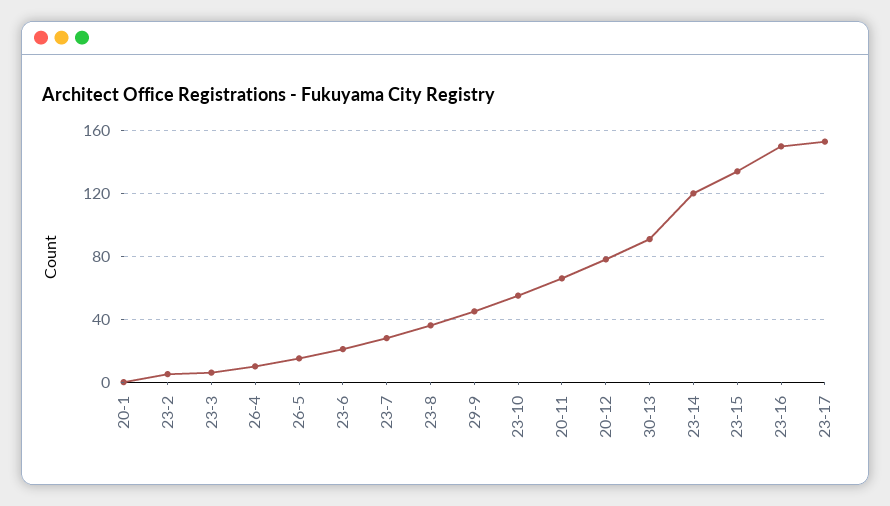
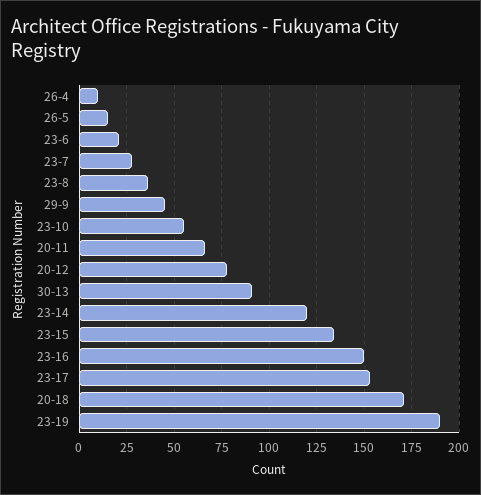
20-1: 0 -> none
23-2: 5 -> none
23-3: 5 -> none
20-18: none -> 170
23-19: none -> 190

